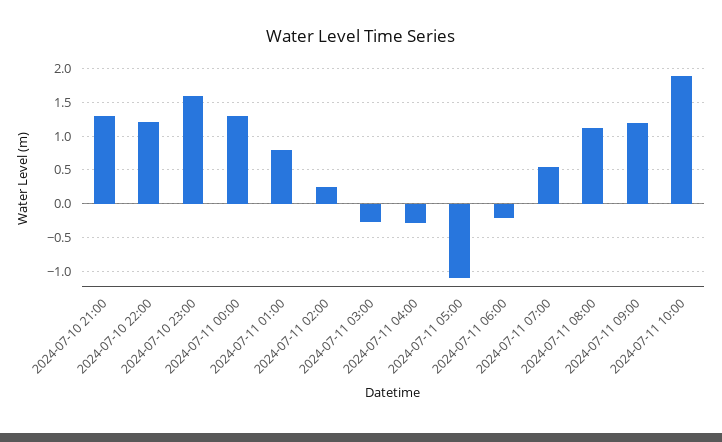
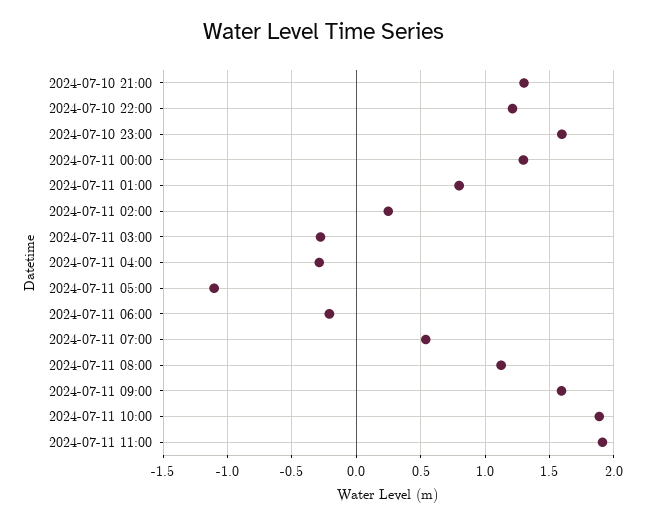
2024-07-11 09:00: 1.2 -> 1.6
2024-07-11 11:00: none -> 1.9

